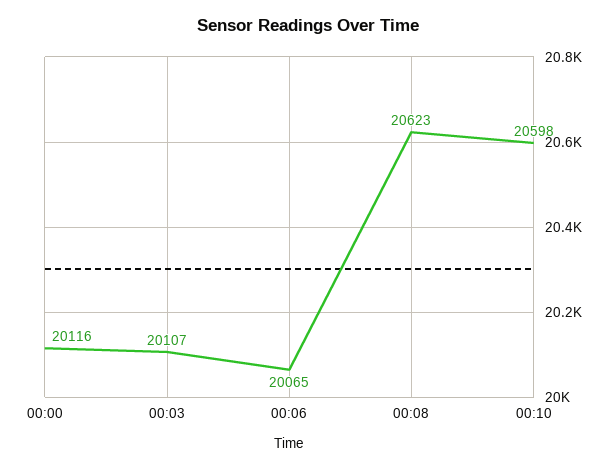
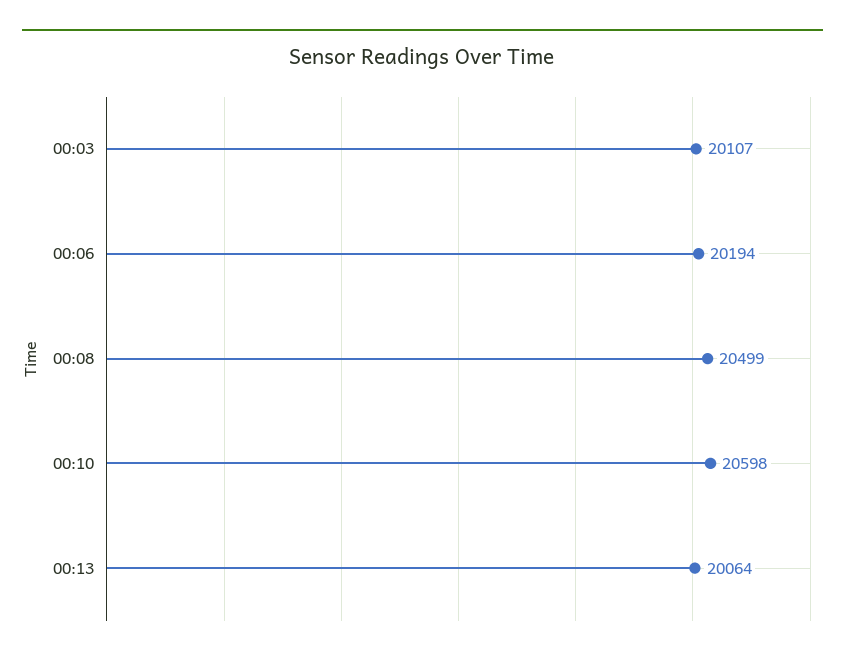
00:00: 20116 -> none
00:06: 20065 -> 20194
00:08: 20623 -> 20499
00:13: none -> 20064

